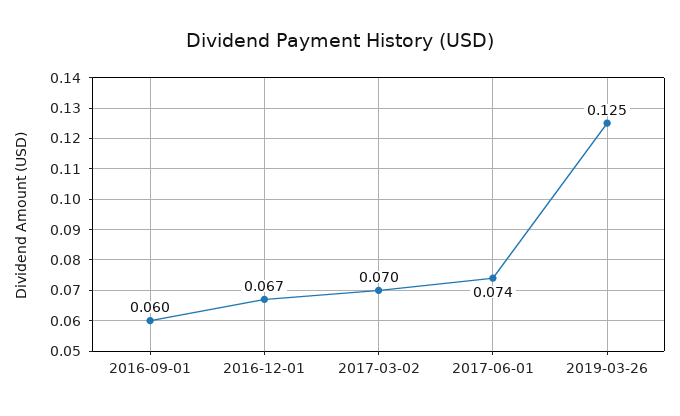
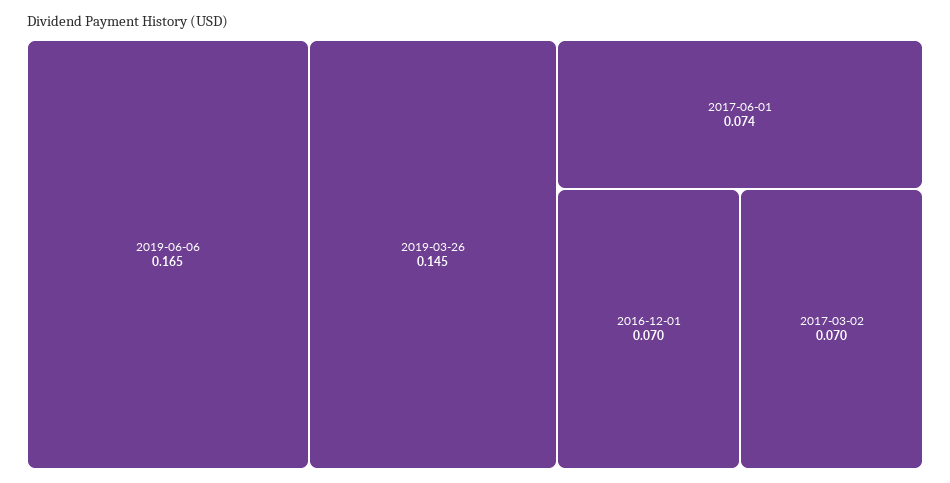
2016-09-01: 0.06 -> none
2016-12-01: 0.067 -> 0.07
2019-03-26: 0.125 -> 0.145
2019-06-06: none -> 0.165

